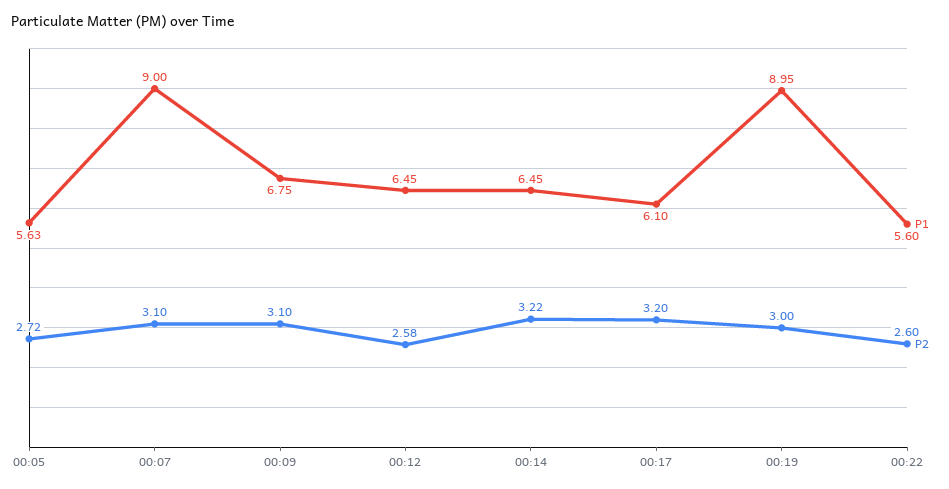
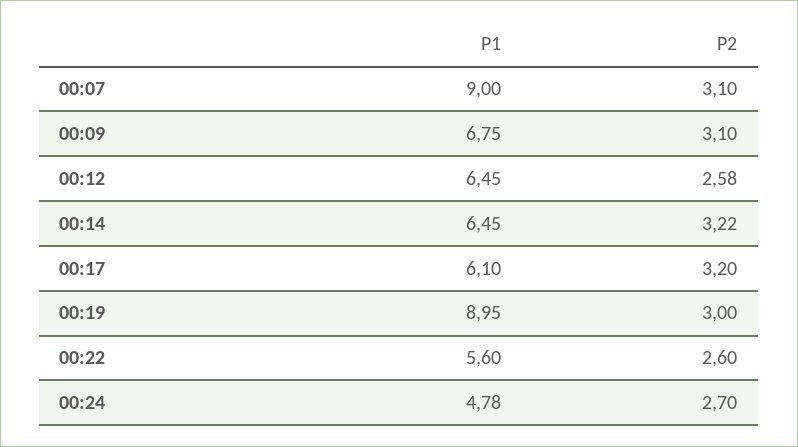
P1, 00:05: 5.63 -> none
P2, 00:05: 2.72 -> none
P1, 00:24: none -> 4.78
P2, 00:24: none -> 2.7

